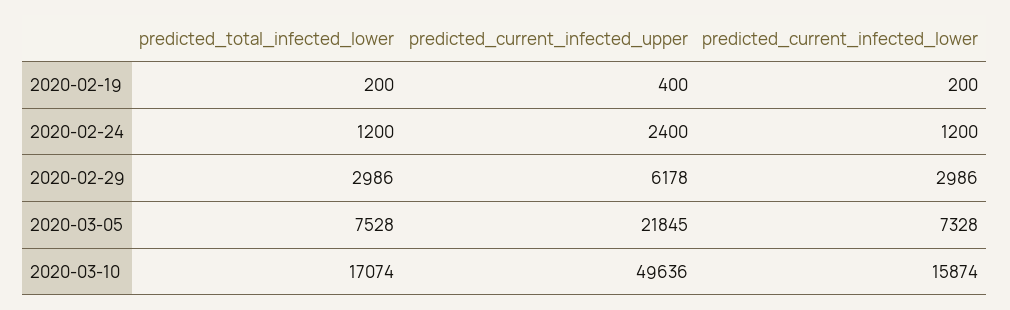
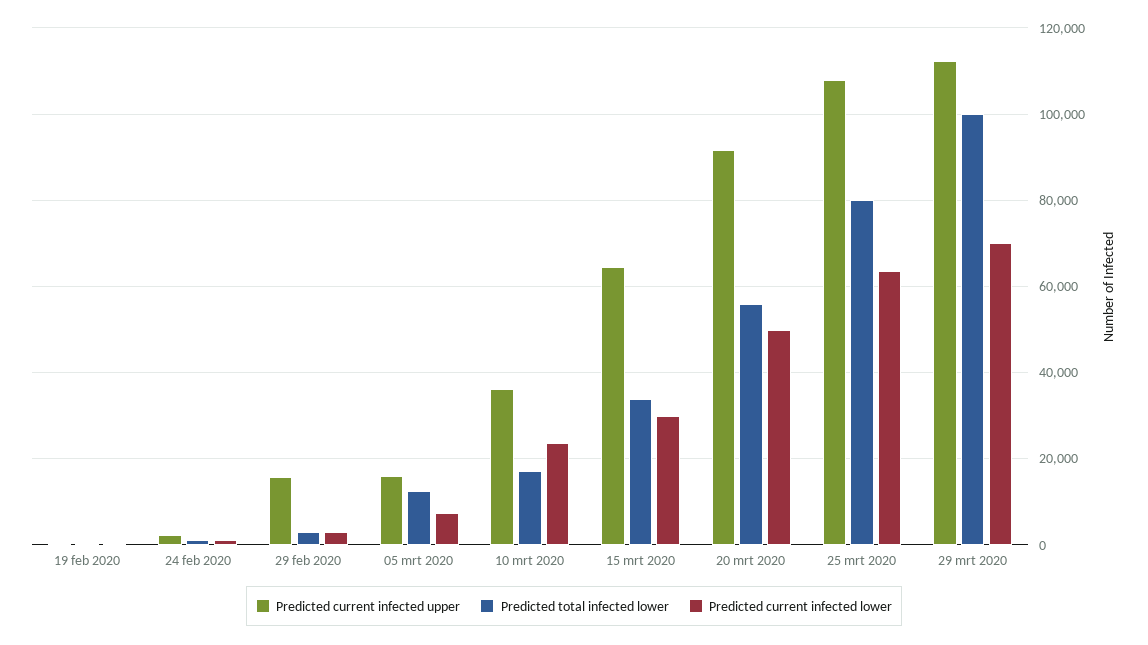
predicted_current_infected_upper, 2020-02-29: 6178 -> 16000
predicted_total_infected_lower, 2020-03-05: 7528 -> 12000
predicted_current_infected_upper, 2020-03-05: 21845 -> 16000
predicted_current_infected_upper, 2020-03-10: 49636 -> 36000
predicted_current_infected_lower, 2020-03-10: 15874 -> 24000
predicted_current_infected_upper, 15 mrt 2020: none -> 64000
predicted_total_infected_lower, 15 mrt 2020: none -> 34000
predicted_current_infected_lower, 15 mrt 2020: none -> 30000
predicted_current_infected_upper, 20 mrt 2020: none -> 92000
predicted_total_infected_lower, 20 mrt 2020: none -> 56000
predicted_current_infected_lower, 20 mrt 2020: none -> 50000
predicted_current_infected_upper, 25 mrt 2020: none -> 108000
predicted_total_infected_lower, 25 mrt 2020: none -> 80000
predicted_current_infected_lower, 25 mrt 2020: none -> 64000
predicted_current_infected_upper, 29 mrt 2020: none -> 112000
predicted_total_infected_lower, 29 mrt 2020: none -> 100000
predicted_current_infected_lower, 29 mrt 2020: none -> 70000

